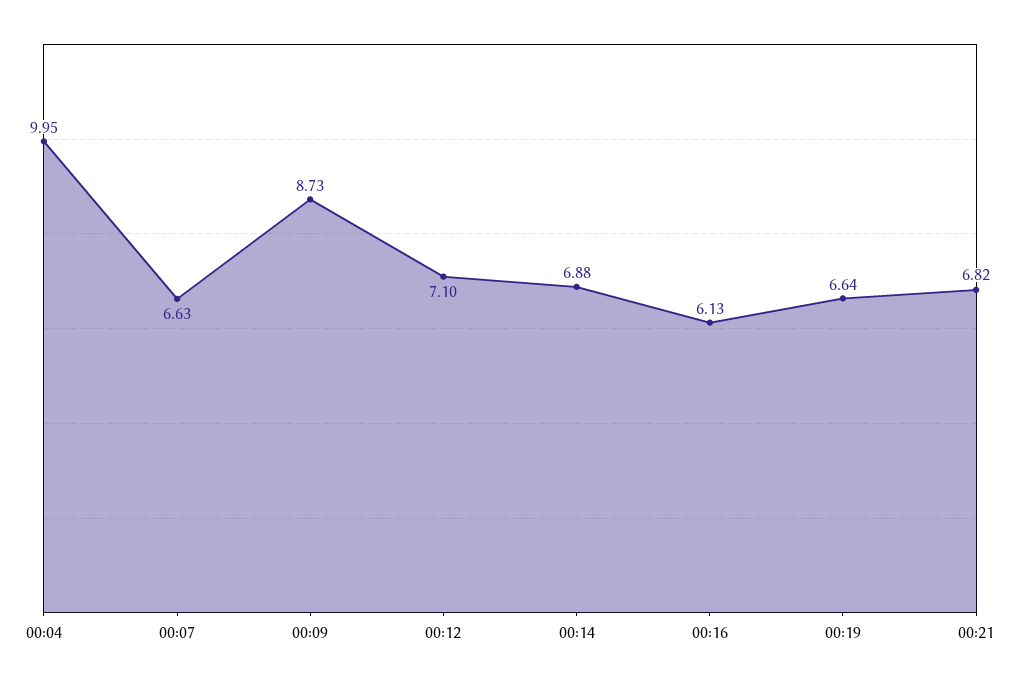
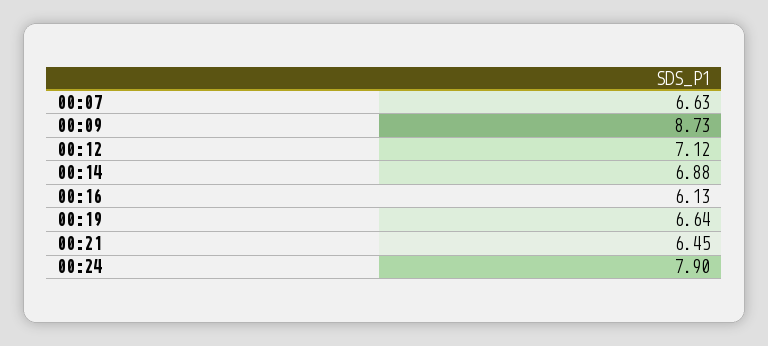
00:04: 9.95 -> none
00:12: 7.1 -> 7.12
00:21: 6.82 -> 6.45
00:24: none -> 7.9

